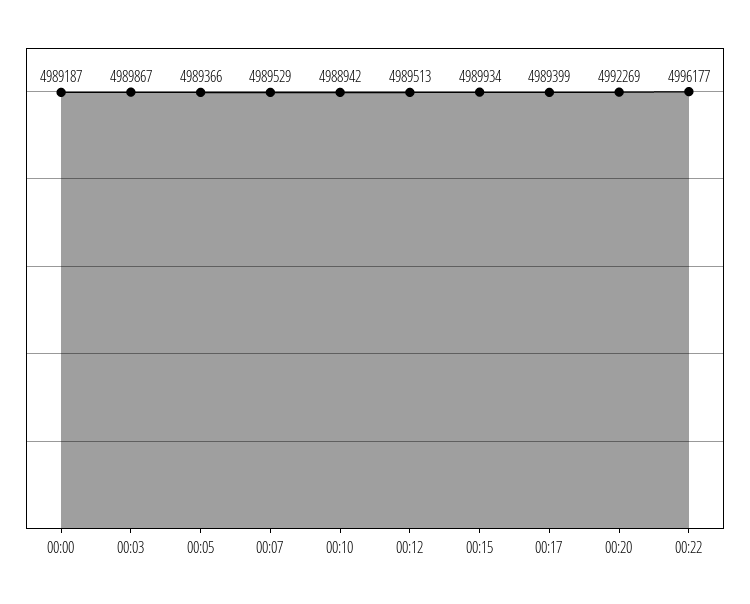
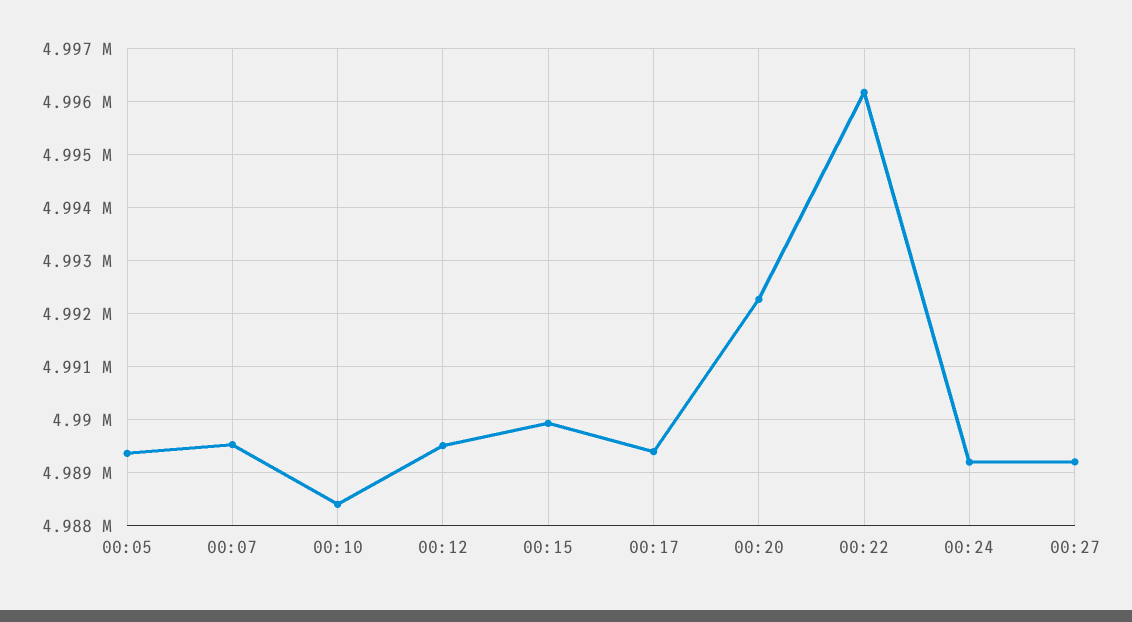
00:00: 4989187 -> none
00:03: 4989867 -> none
00:10: 4988942 -> 4988400
00:24: none -> 4989200
00:27: none -> 4989200

